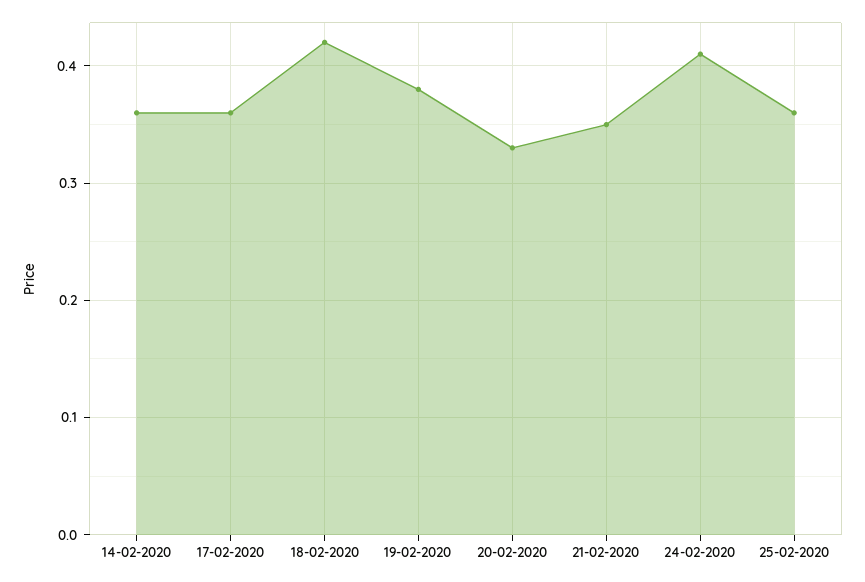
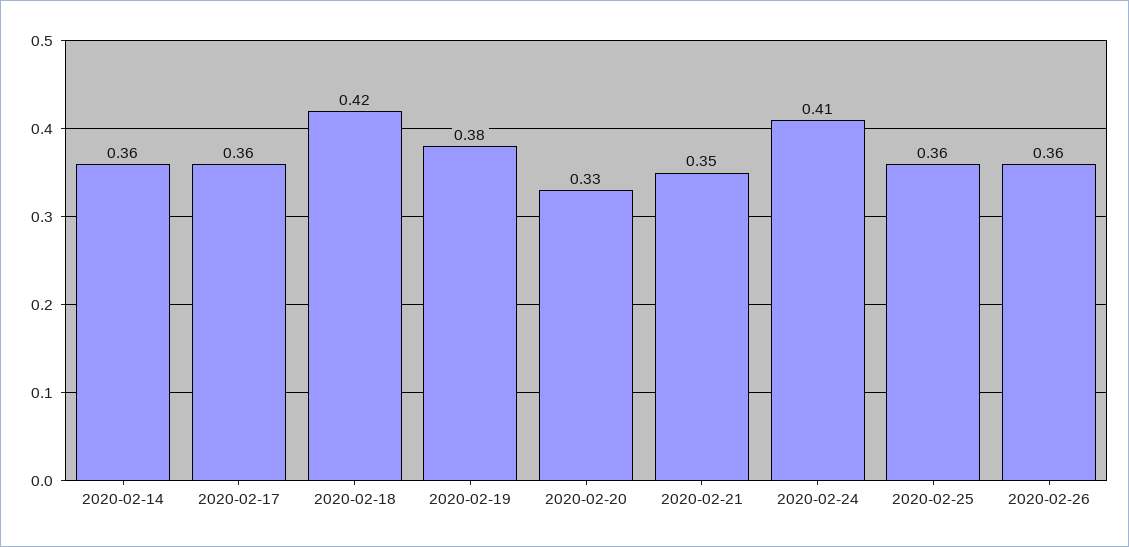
2020-02-26: none -> 0.36

